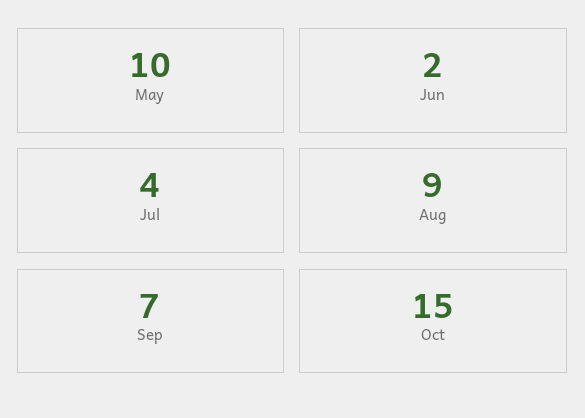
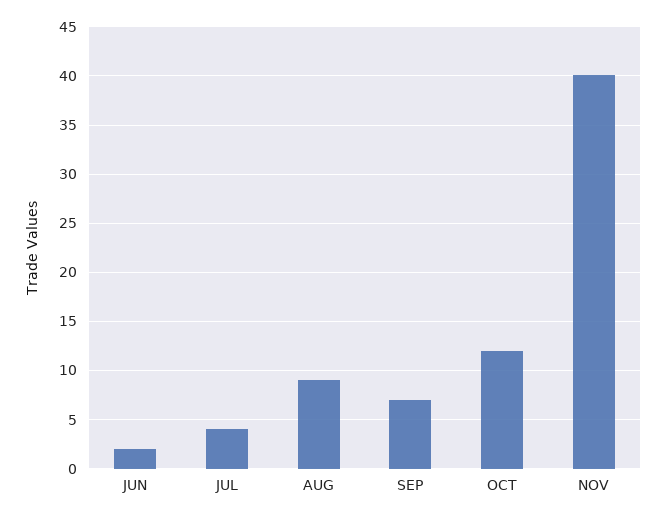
May: 10 -> none
Oct: 15 -> 12
NOV: none -> 40

